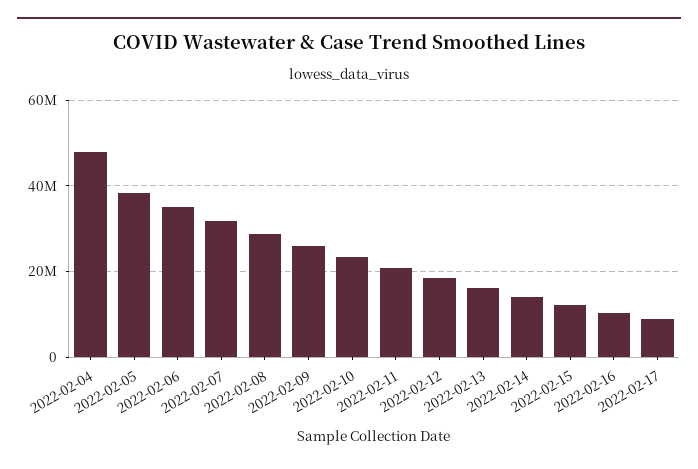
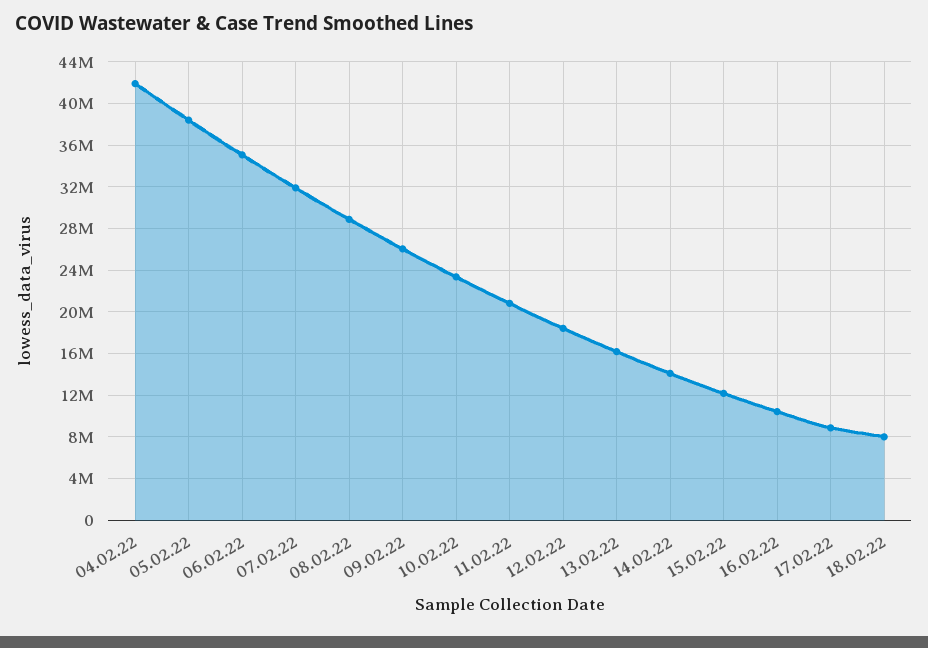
2022-02-04: 48000000 -> 42000000
18.02.22: none -> 8000000

